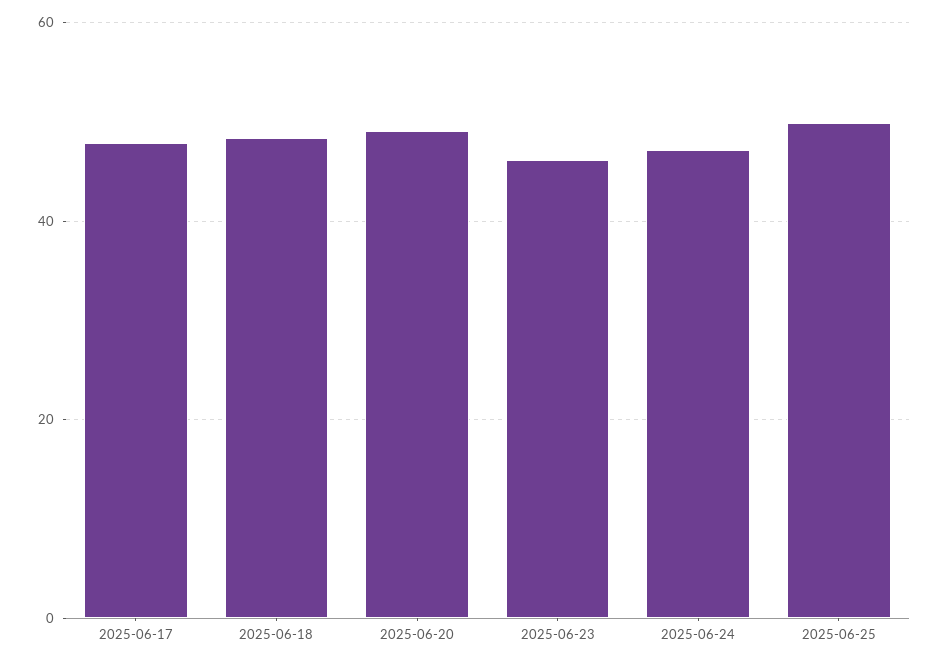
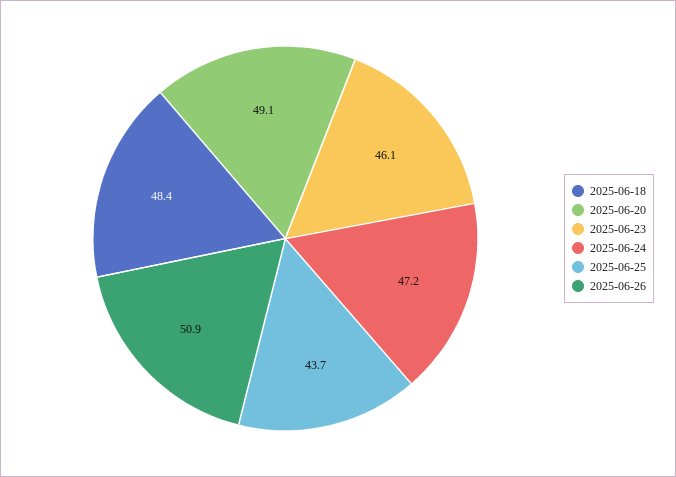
2025-06-17: 48 -> none
2025-06-25: 50 -> 43.7
2025-06-26: none -> 50.9

